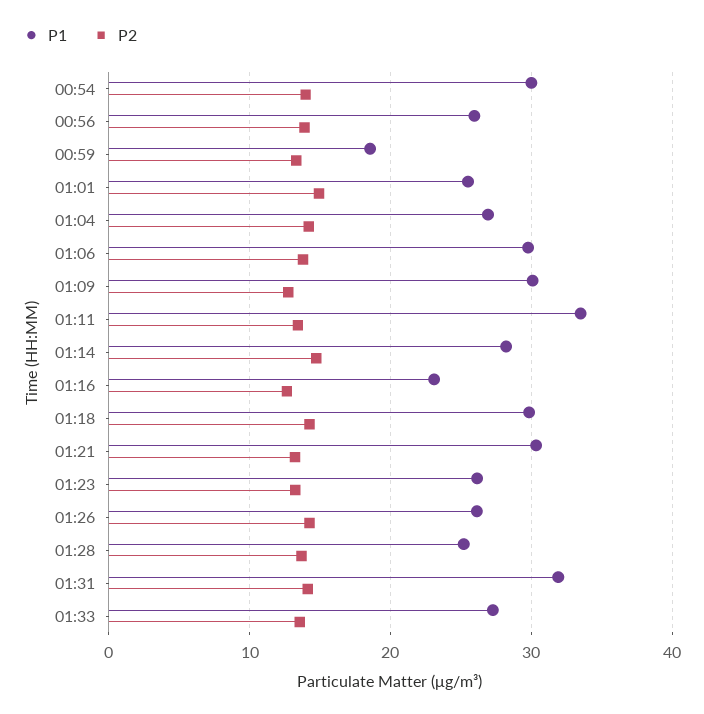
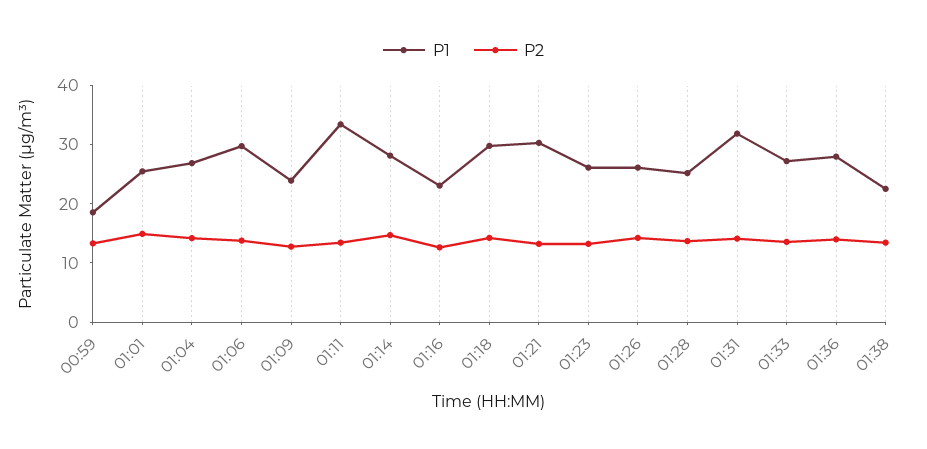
P1, 00:54: 30 -> none
P2, 00:54: 14 -> none
P1, 00:56: 26 -> none
P2, 00:56: 14 -> none
P1, 01:09: 30 -> 24
P1, 01:36: none -> 28
P2, 01:36: none -> 14
P1, 01:38: none -> 22
P2, 01:38: none -> 14

